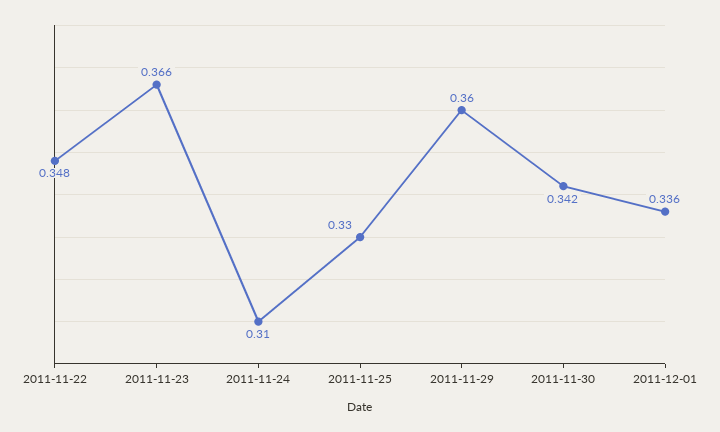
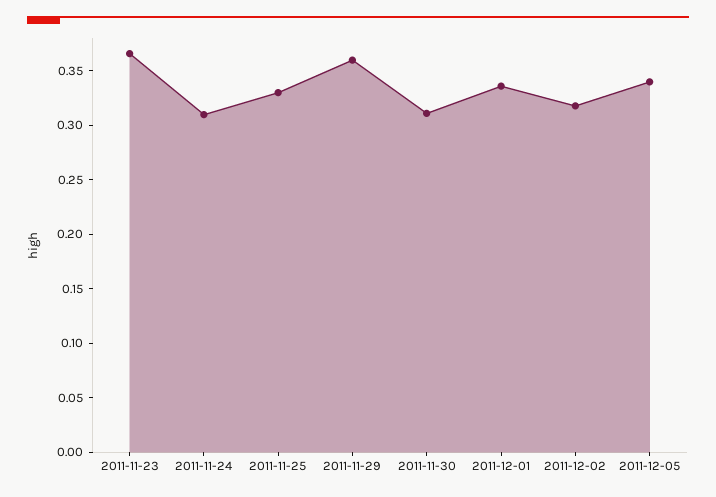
2011-11-22: 0.348 -> none
2011-11-30: 0.342 -> 0.31
2011-12-02: none -> 0.32
2011-12-05: none -> 0.34

